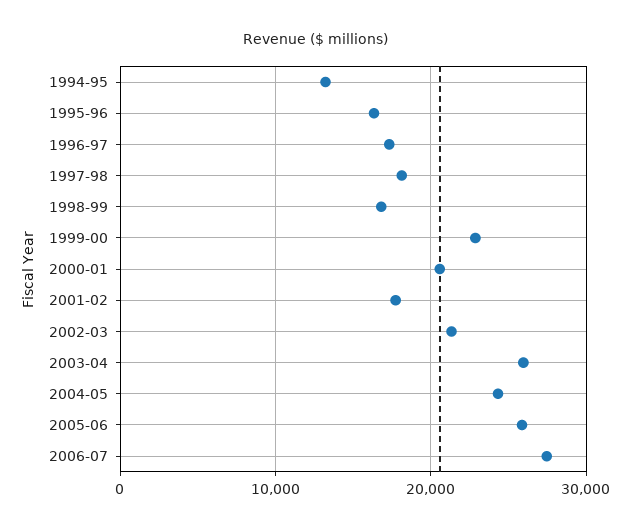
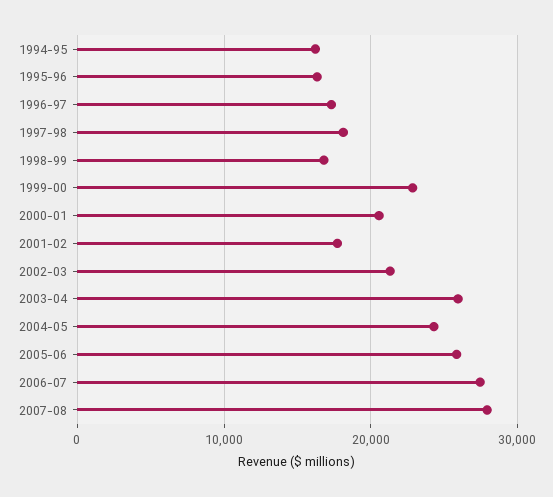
1994-95: 13000 -> 16000
2007-08: none -> 28000

